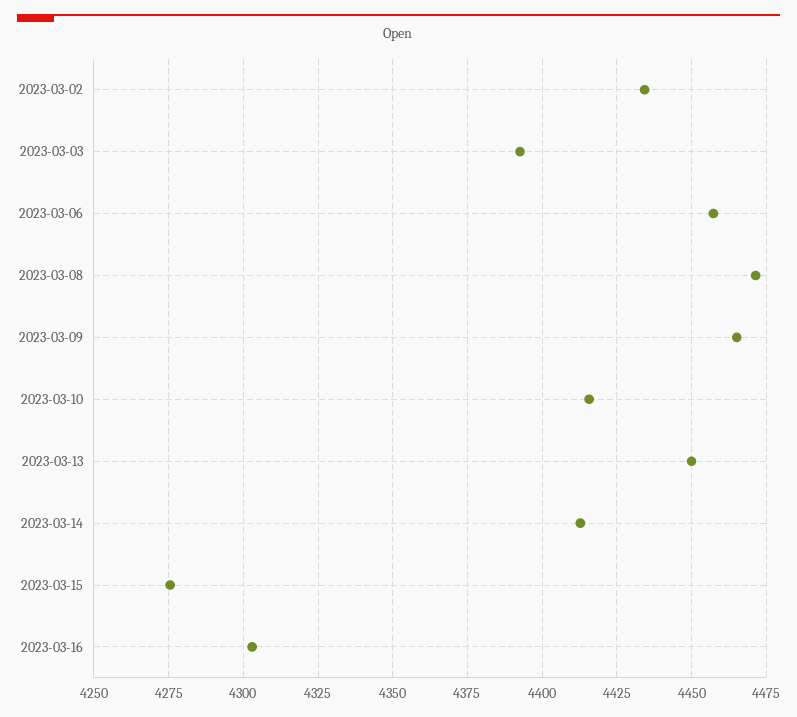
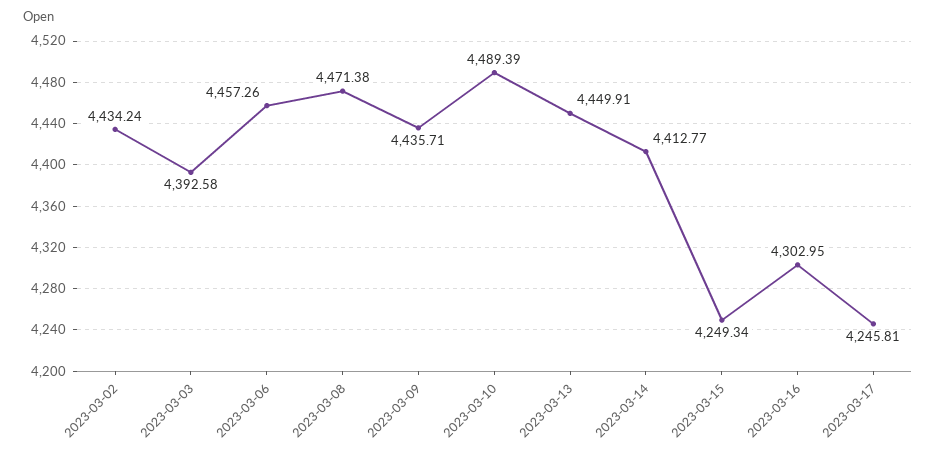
2023-03-09: 4465 -> 4435.71
2023-03-10: 4415 -> 4489.39
2023-03-15: 4275 -> 4249.34
2023-03-17: none -> 4245.81

